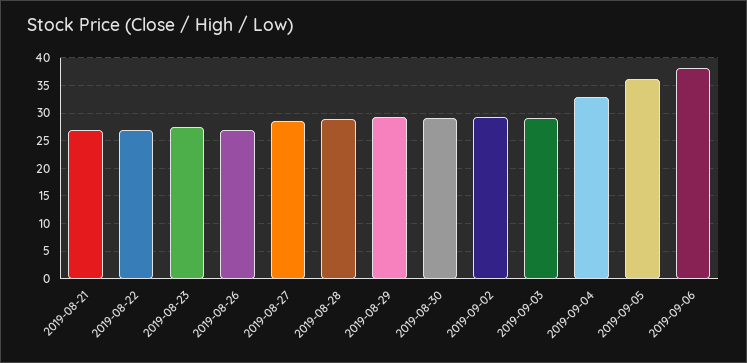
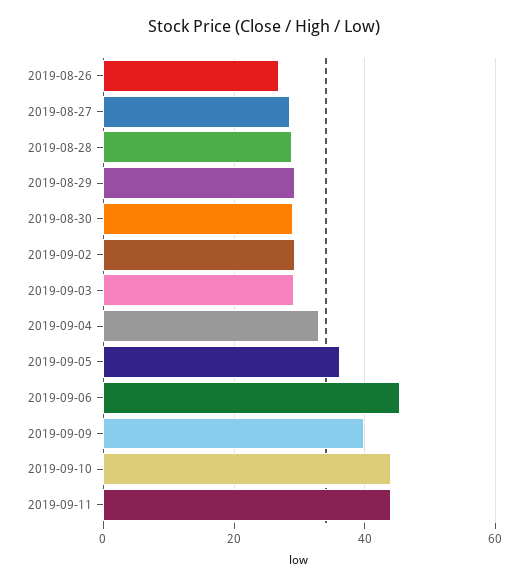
2019-08-21: 27.5 -> none
2019-08-22: 27.5 -> none
2019-08-23: 27.5 -> none
2019-09-06: 37.5 -> 46
2019-09-09: none -> 40
2019-09-10: none -> 44
2019-09-11: none -> 44

